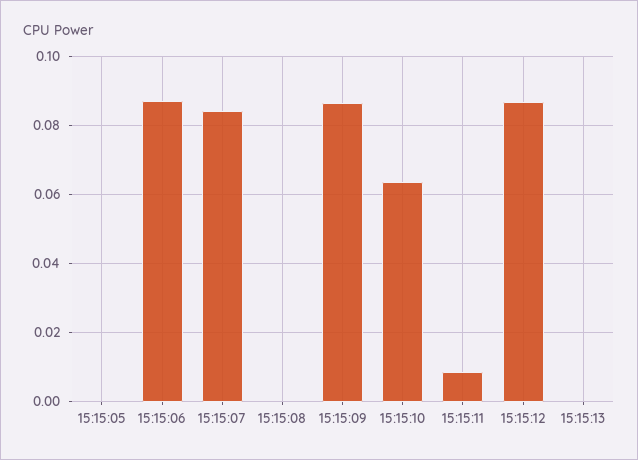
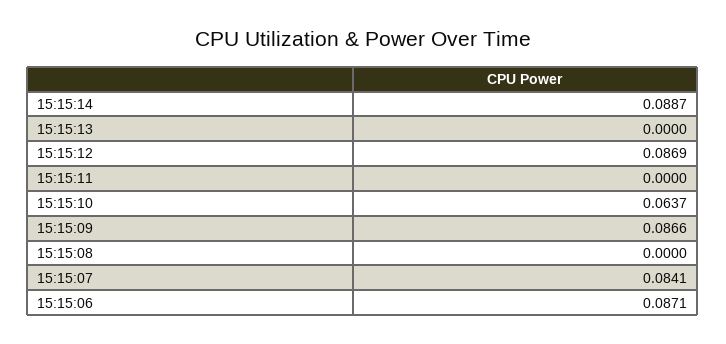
15:15:05: 0 -> none
15:15:11: 0.008 -> 0
15:15:14: none -> 0.0887

